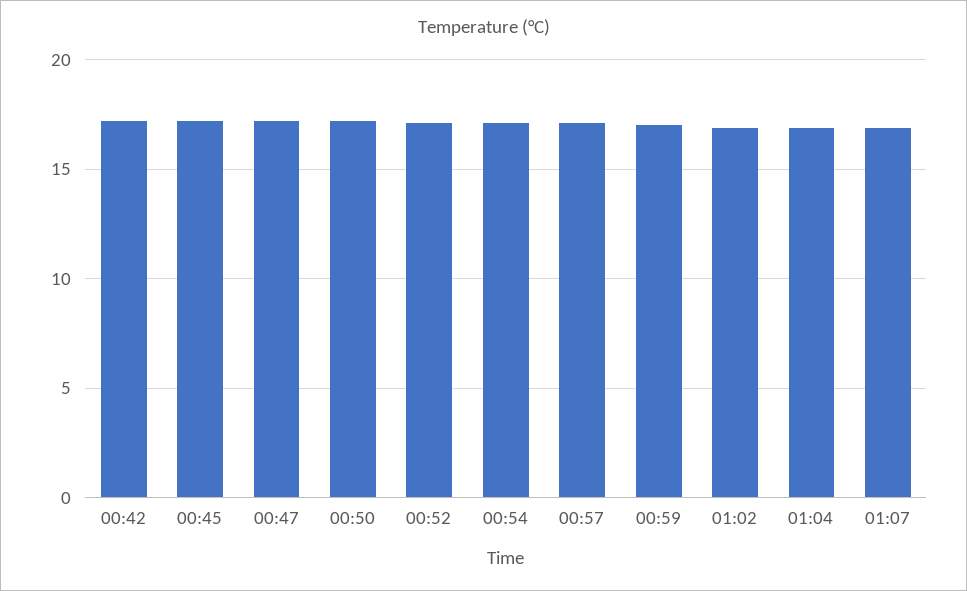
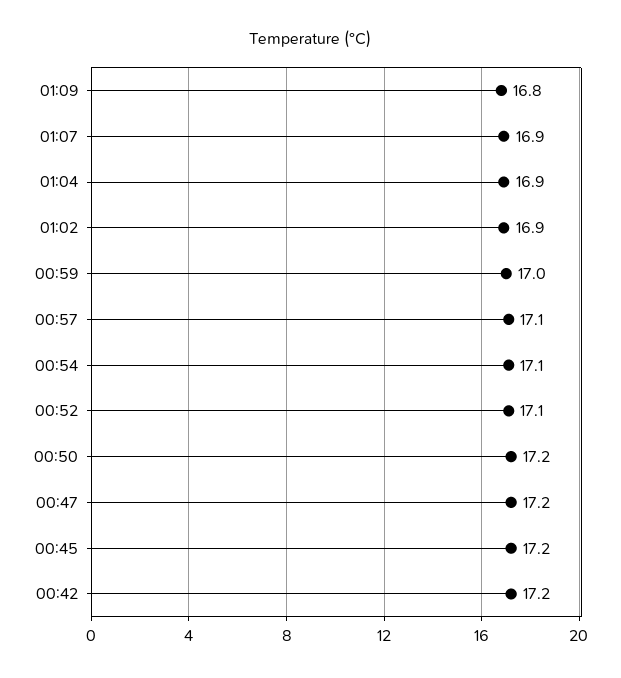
01:09: none -> 16.8

